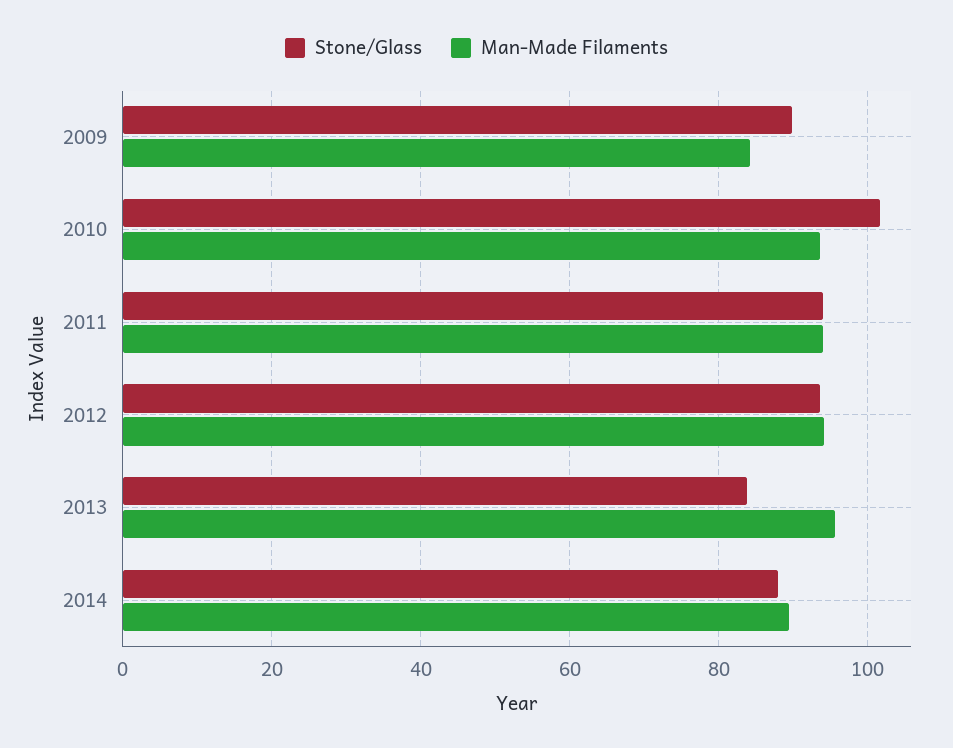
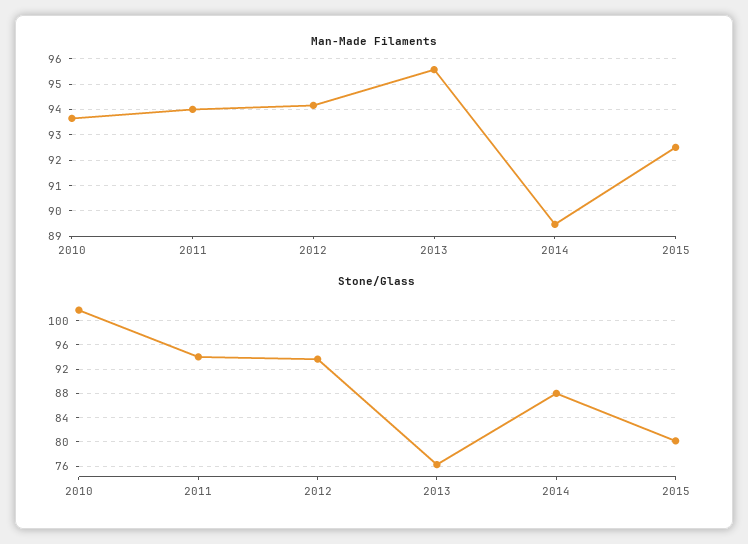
Stone/Glass, 2009: 90 -> none
Man-Made Filaments, 2009: 84 -> none
Stone/Glass, 2013: 84 -> 76
Man-Made Filaments, 2015: none -> 92.5
Stone/Glass, 2015: none -> 80

